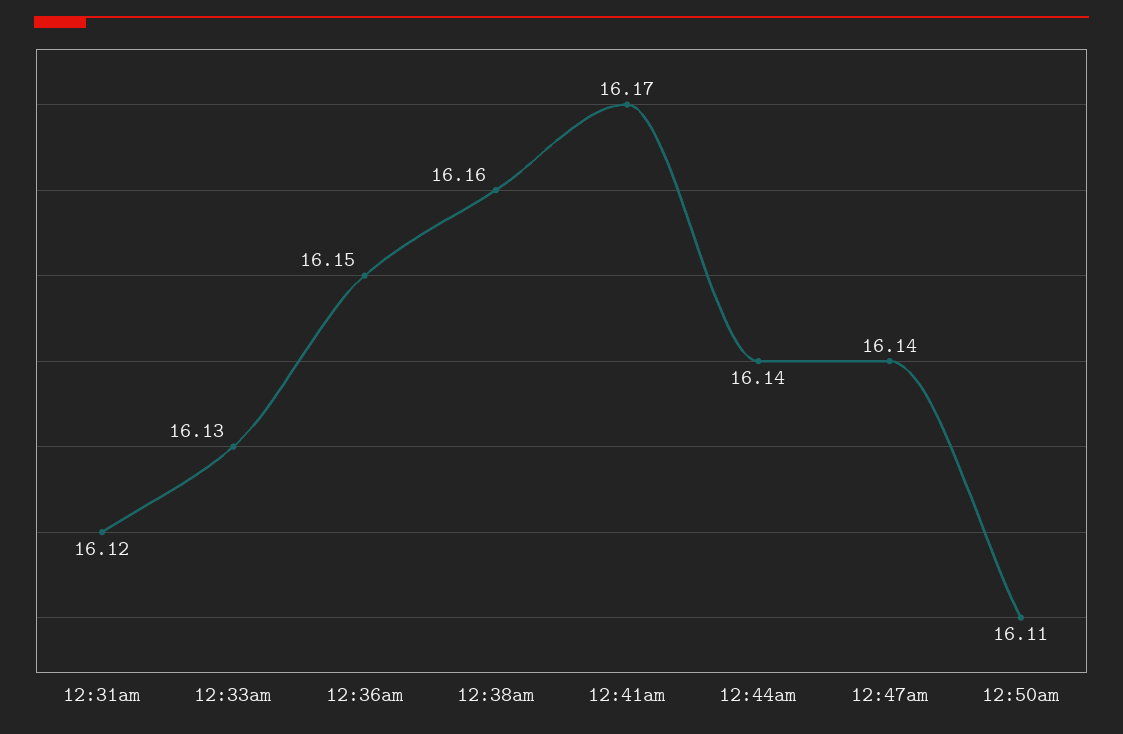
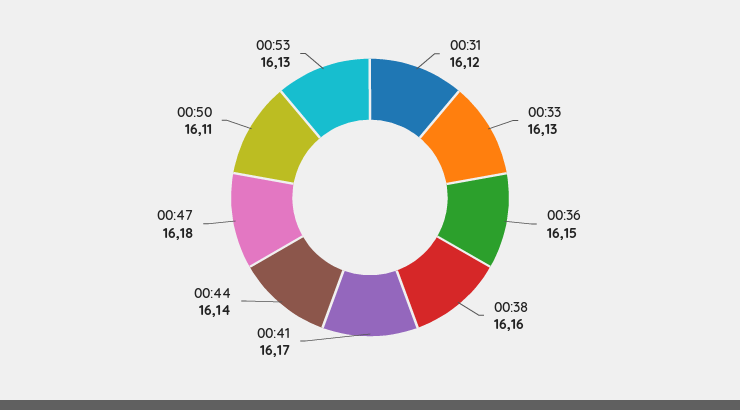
12:47am: 16.14 -> 16.18
00:53: none -> 16.13

